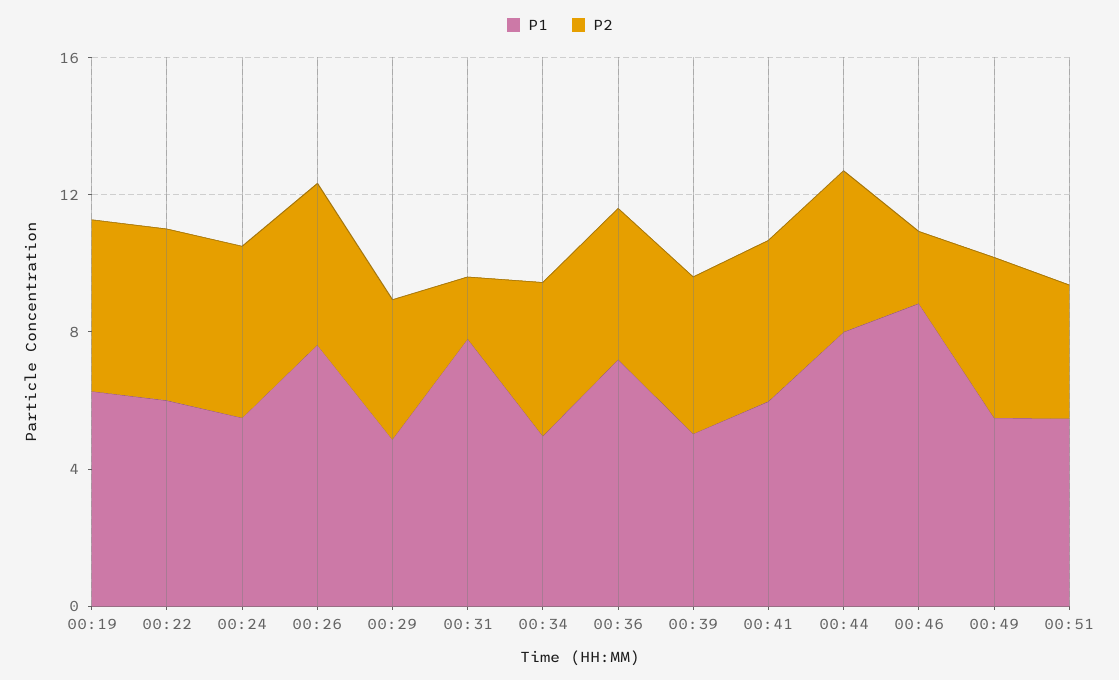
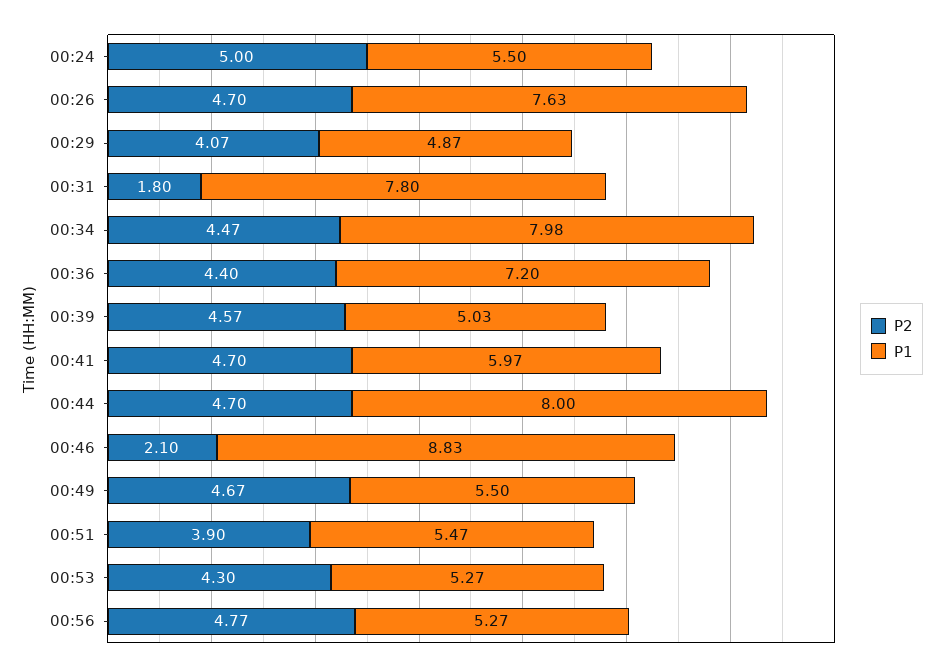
P1, 00:19: 6 -> none
P2, 00:19: 5 -> none
P1, 00:22: 6 -> none
P2, 00:22: 5 -> none
P1, 00:34: 5 -> 7.98
P2, 00:53: none -> 4.3
P1, 00:53: none -> 5.27
P2, 00:56: none -> 4.77
P1, 00:56: none -> 5.27

